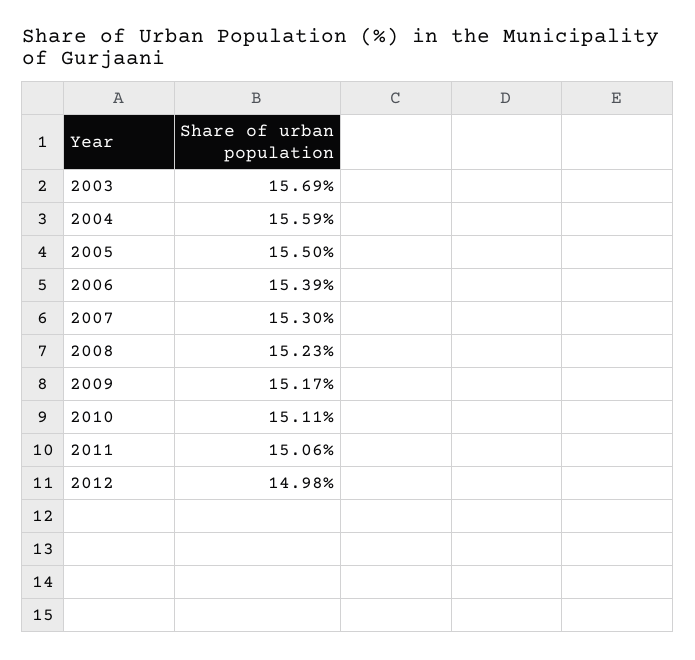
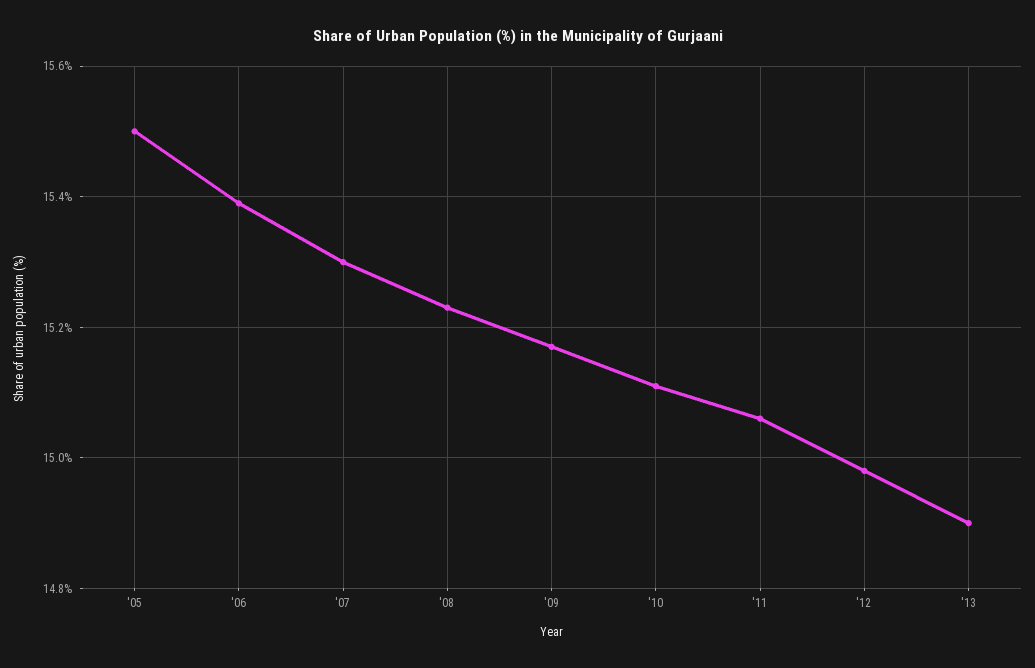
2003: 15.69 -> none
2004: 15.59 -> none
'13: none -> 14.9

